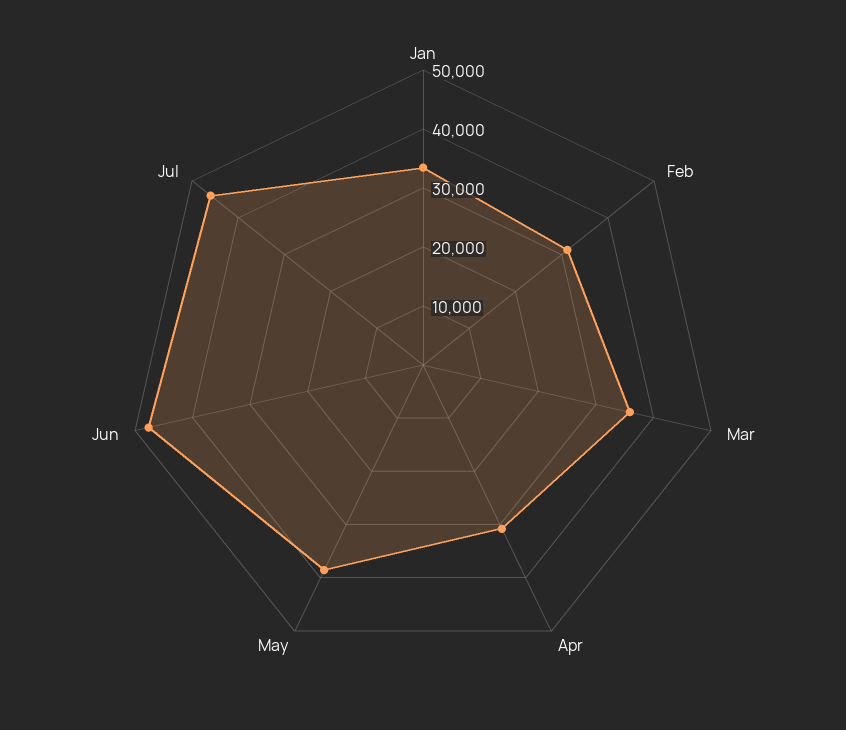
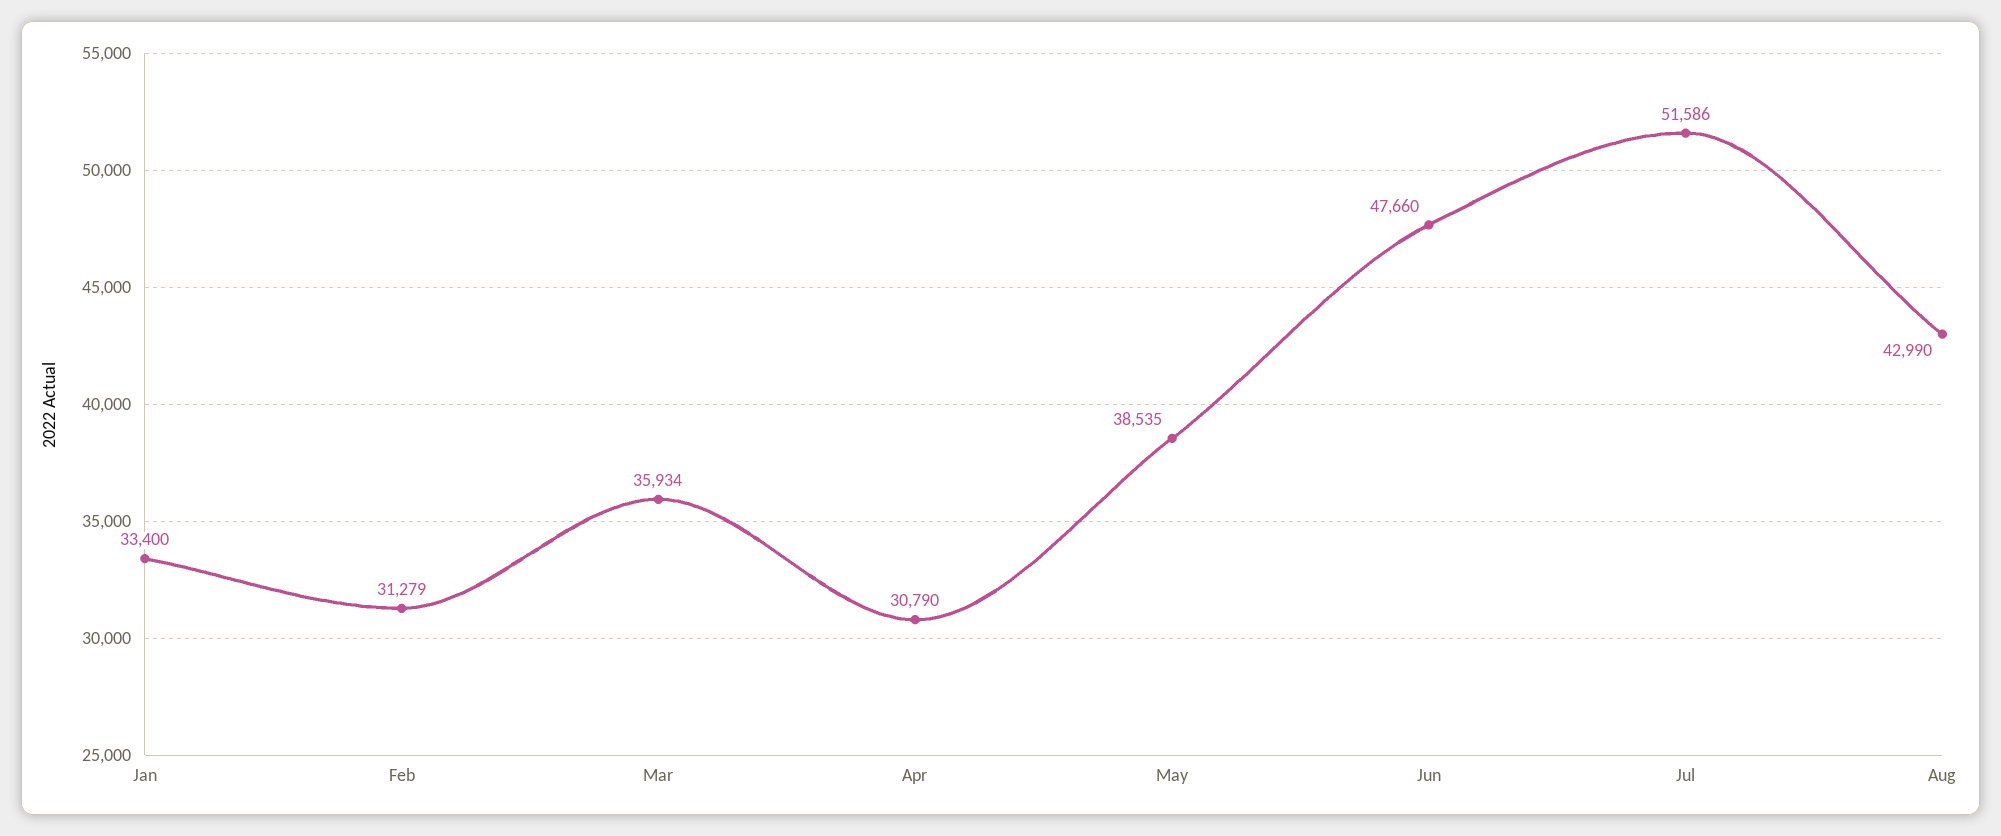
Jul: 46000 -> 51586
Aug: none -> 42990

